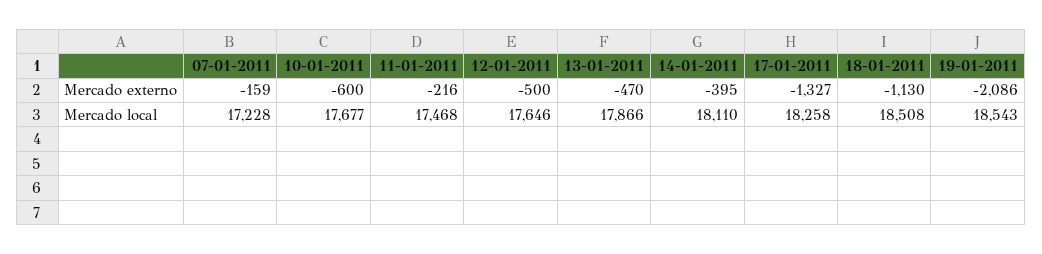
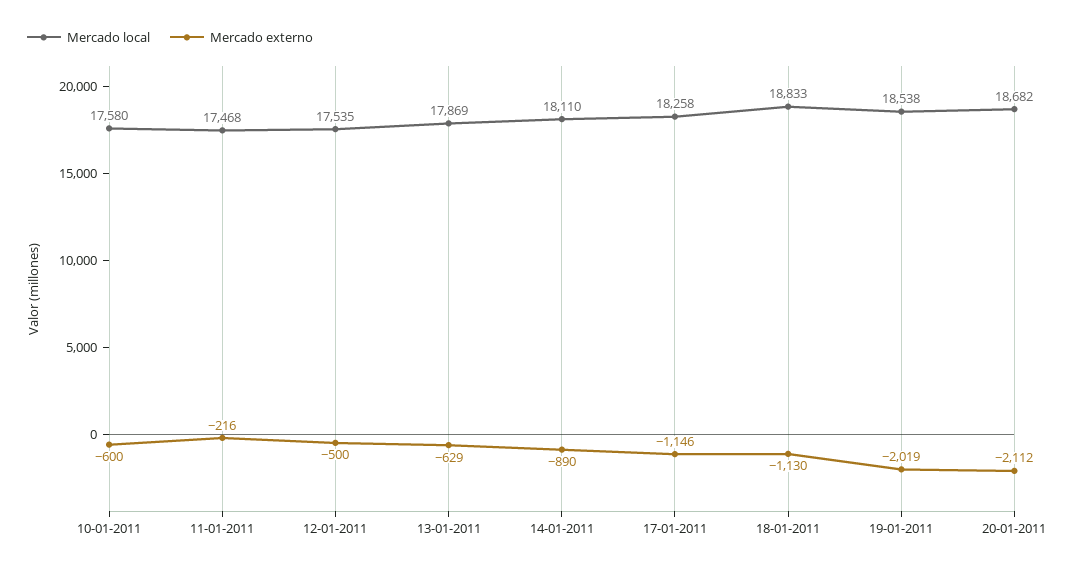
Mercado externo, 07-01-2011: -159 -> none
Mercado externo, 13-01-2011: -470 -> -629
Mercado externo, 14-01-2011: -395 -> -890
Mercado externo, 17-01-2011: -1327 -> -1146
Mercado externo, 19-01-2011: -2086 -> -2019
Mercado local, 07-01-2011: 17228 -> none
Mercado local, 10-01-2011: 17677 -> 17580
Mercado local, 12-01-2011: 17646 -> 17535
Mercado local, 13-01-2011: 17866 -> 17869
Mercado local, 18-01-2011: 18508 -> 18833
Mercado local, 19-01-2011: 18543 -> 18538
Mercado local, 20-01-2011: none -> 18682
Mercado externo, 20-01-2011: none -> -2112

